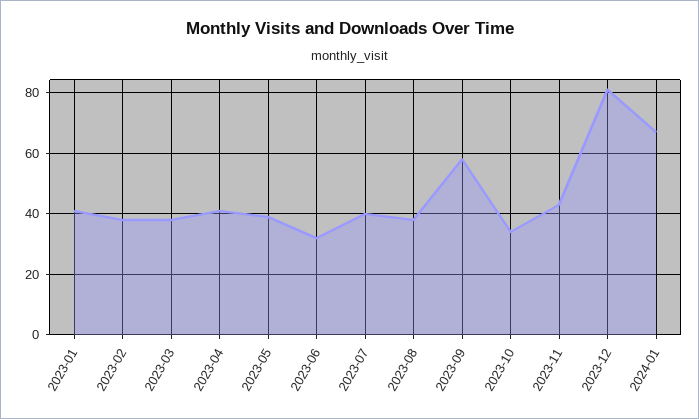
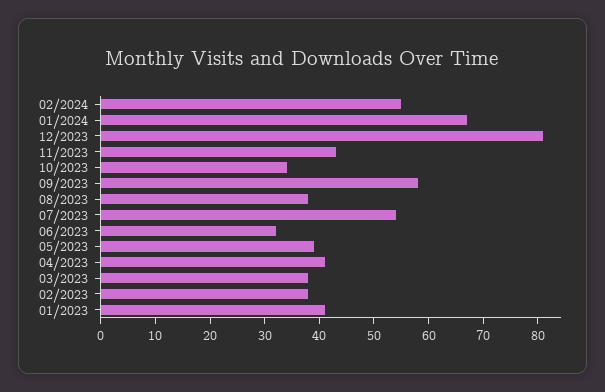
2023-07: 40 -> 55
02/2024: none -> 55

